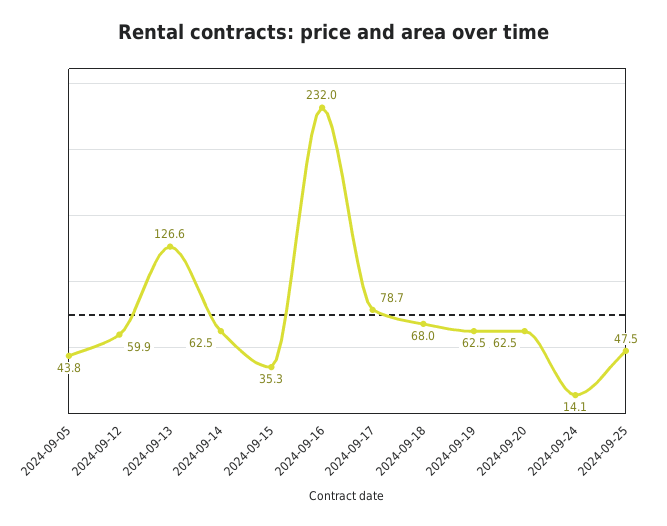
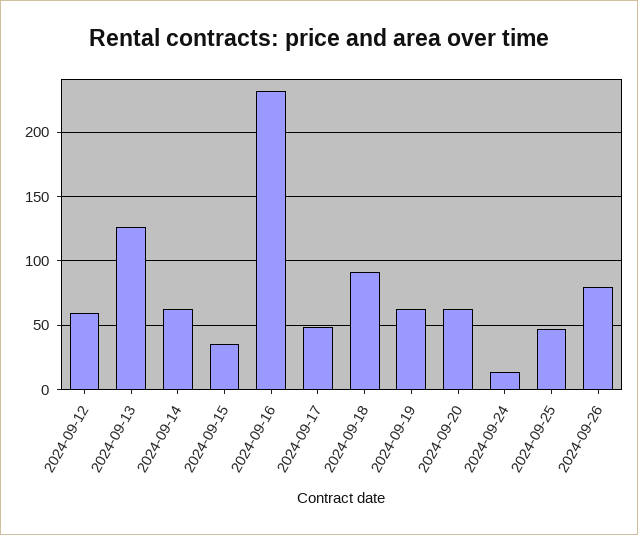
2024-09-05: 43.8 -> none
2024-09-17: 78.7 -> 50
2024-09-18: 68 -> 90
2024-09-26: none -> 80

